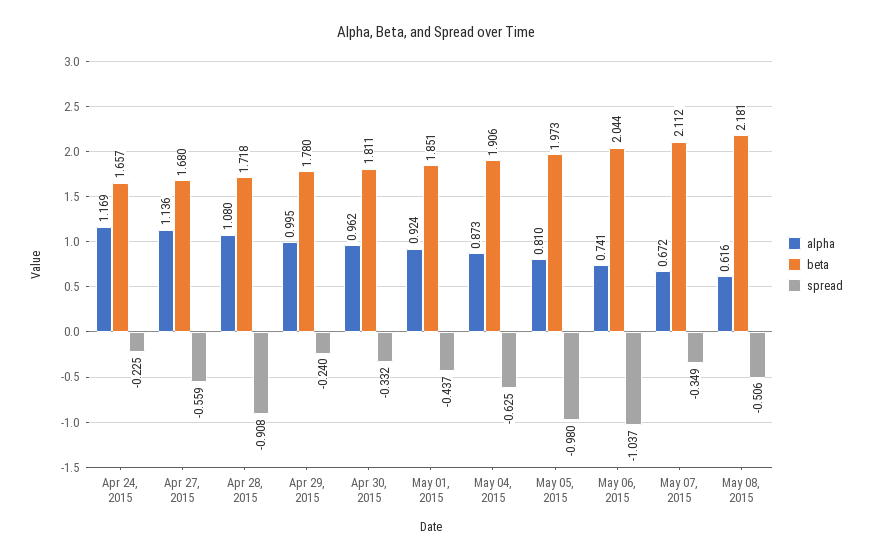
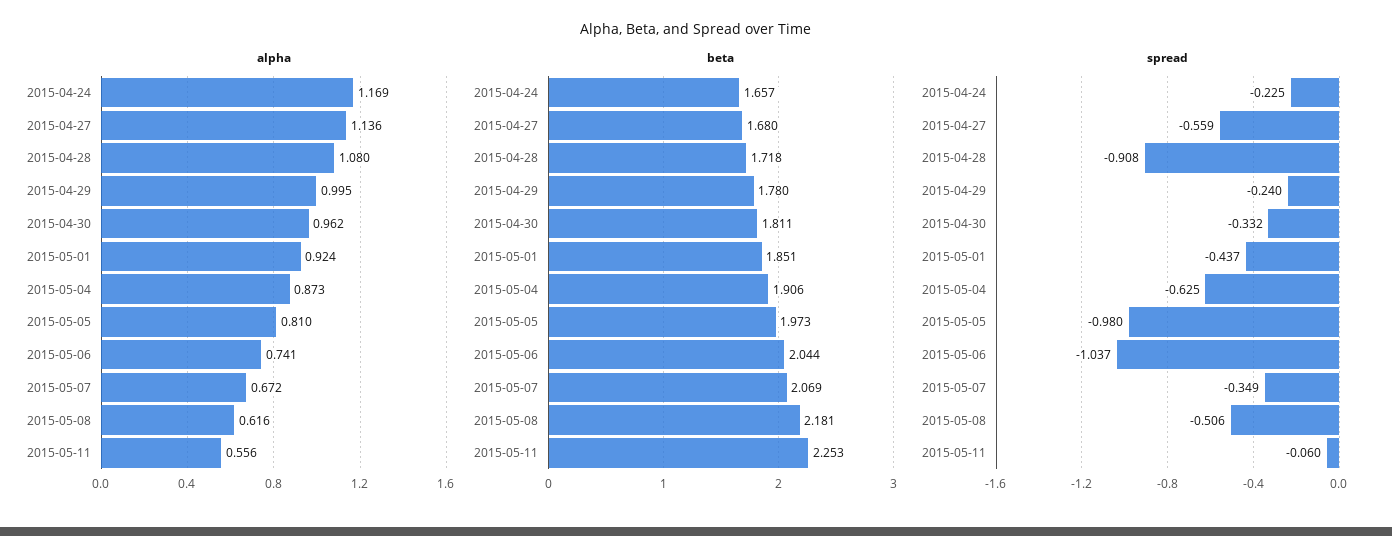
beta, May 07, 2015: 2.112 -> 2.069
alpha, 2015-05-11: none -> 0.556
beta, 2015-05-11: none -> 2.253
spread, 2015-05-11: none -> -0.06

